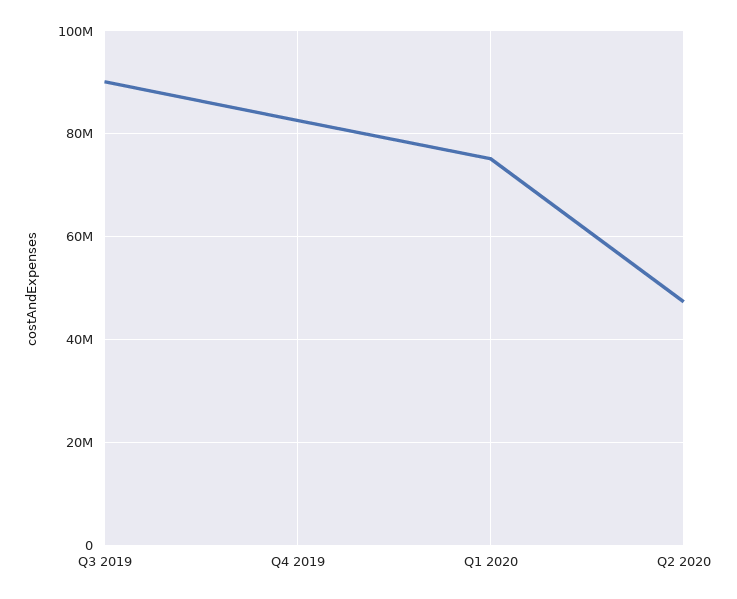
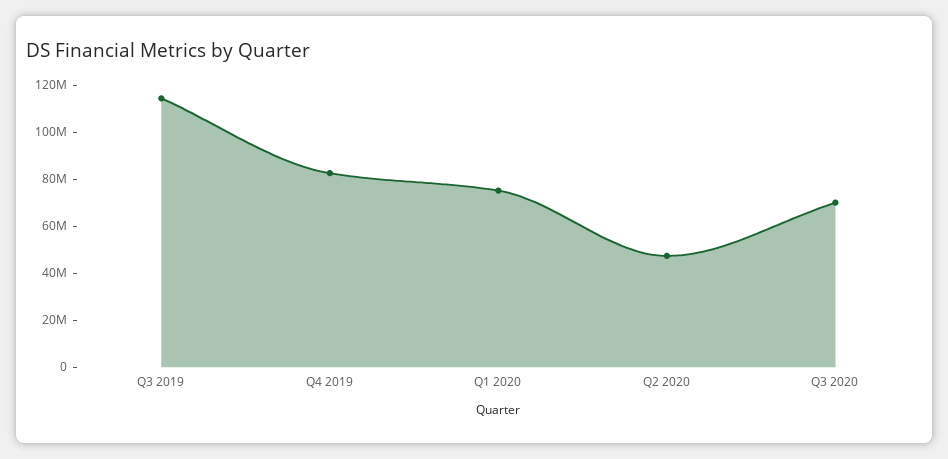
Q3 2019: 90000000 -> 115000000
Q3 2020: none -> 70000000

